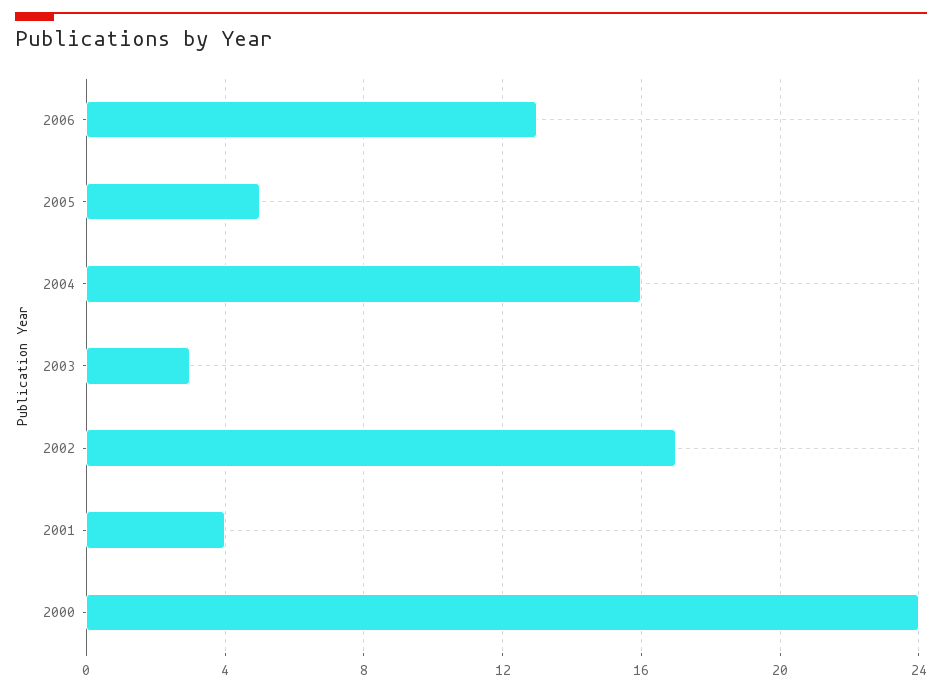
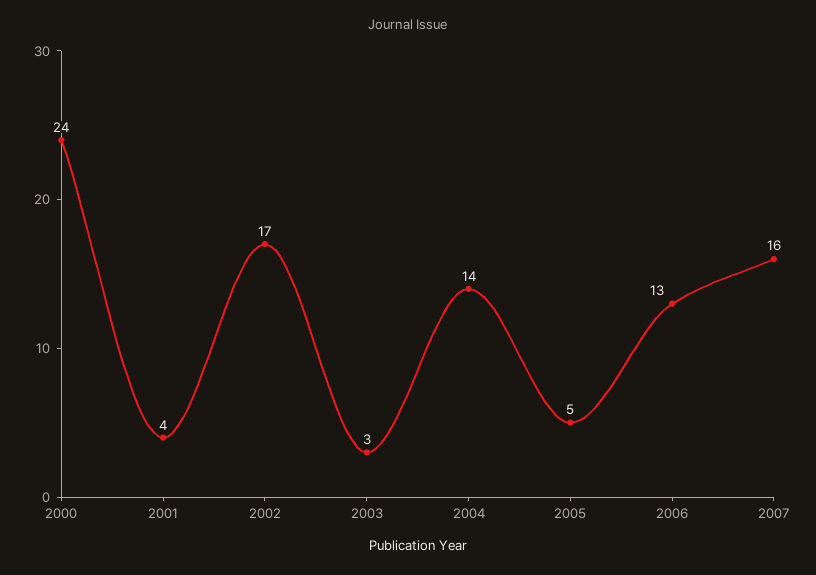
2004: 16 -> 14
2007: none -> 16

